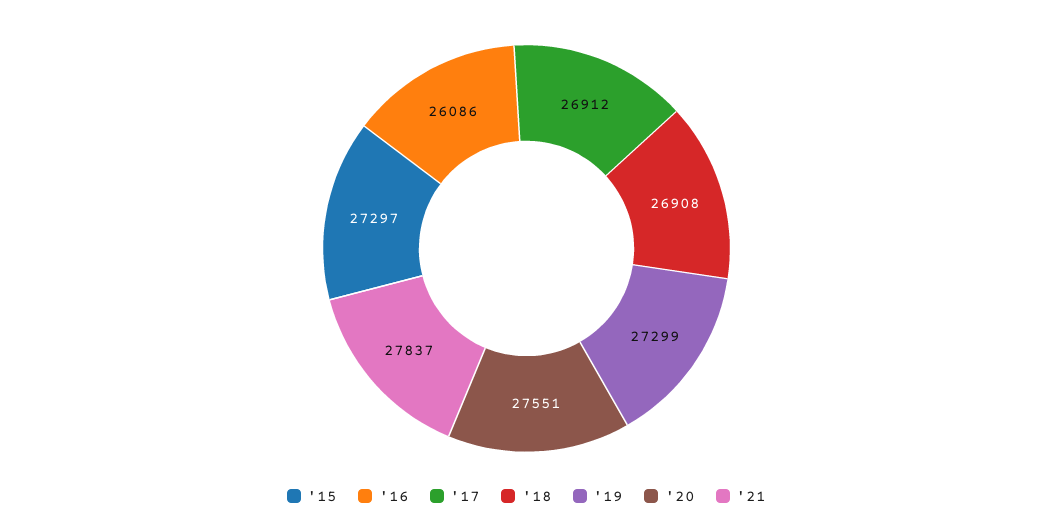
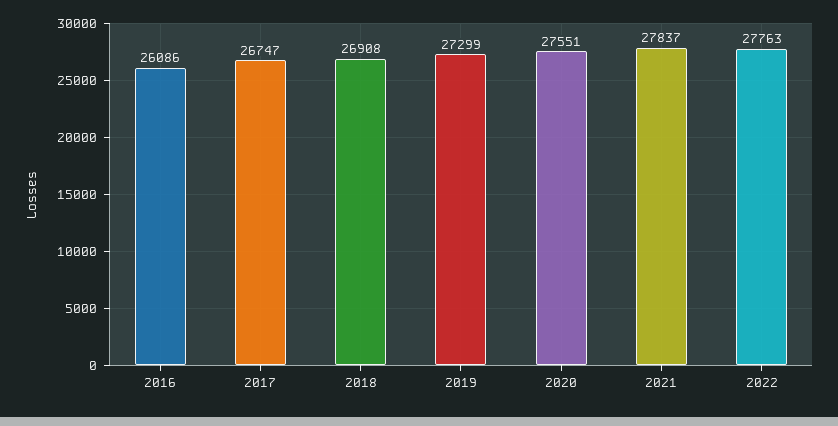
'15: 27297 -> none
'17: 26912 -> 26747
2022: none -> 27763

